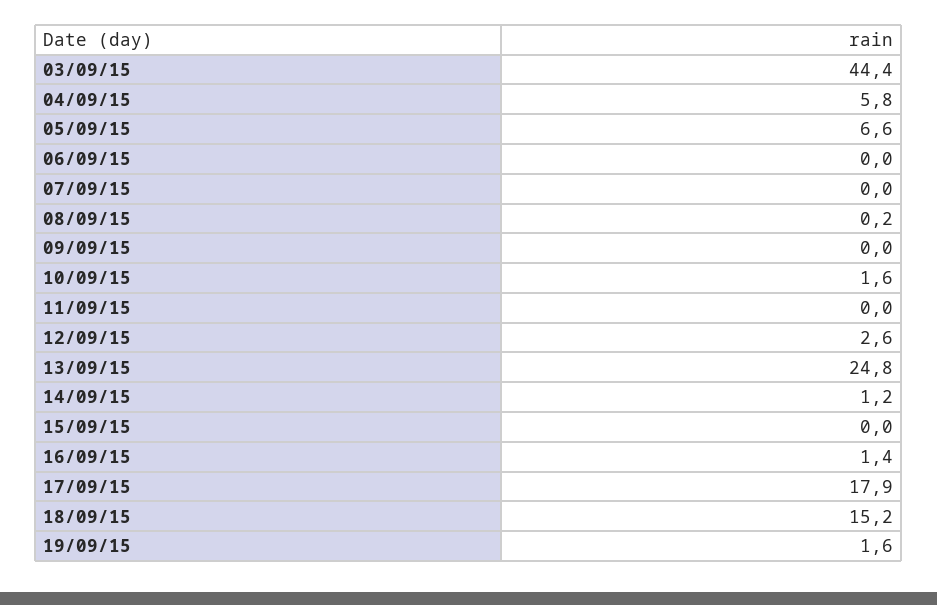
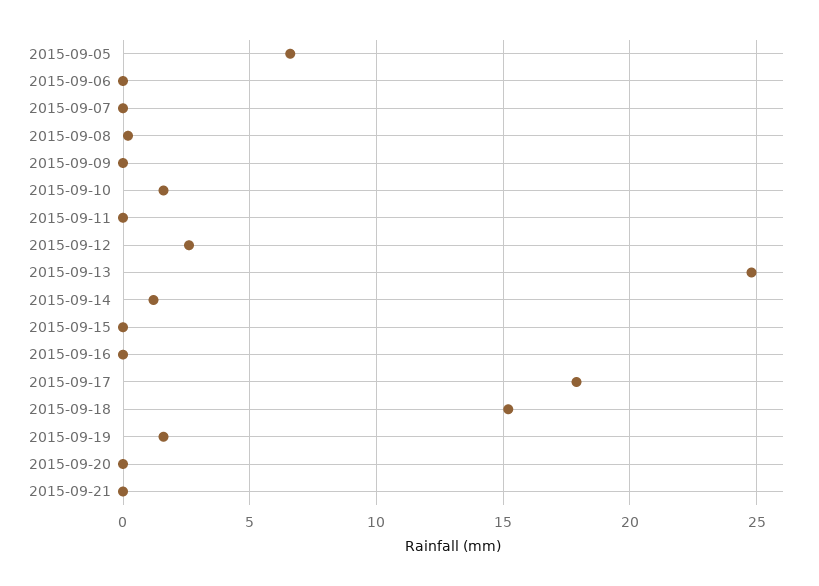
03/09/15: 44.4 -> none
04/09/15: 5.8 -> none
16/09/15: 1.4 -> 0
2015-09-20: none -> 0
2015-09-21: none -> 0

